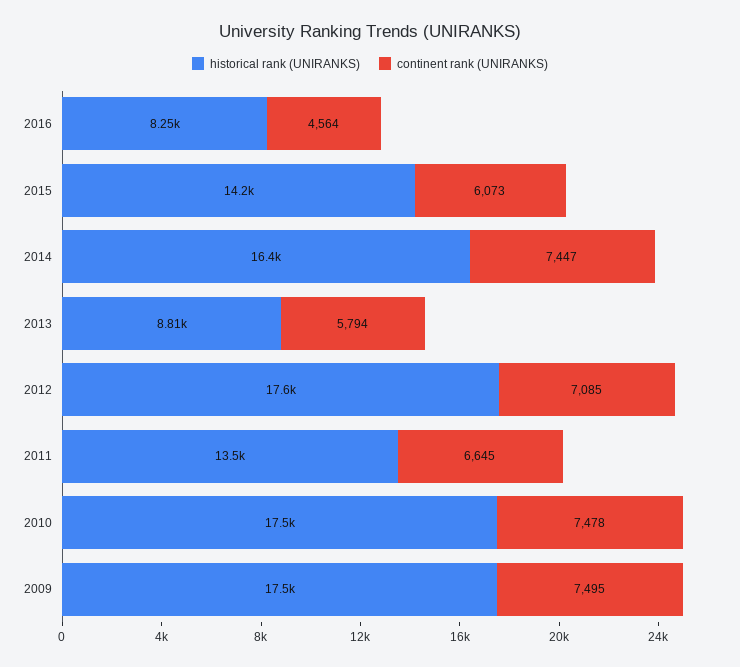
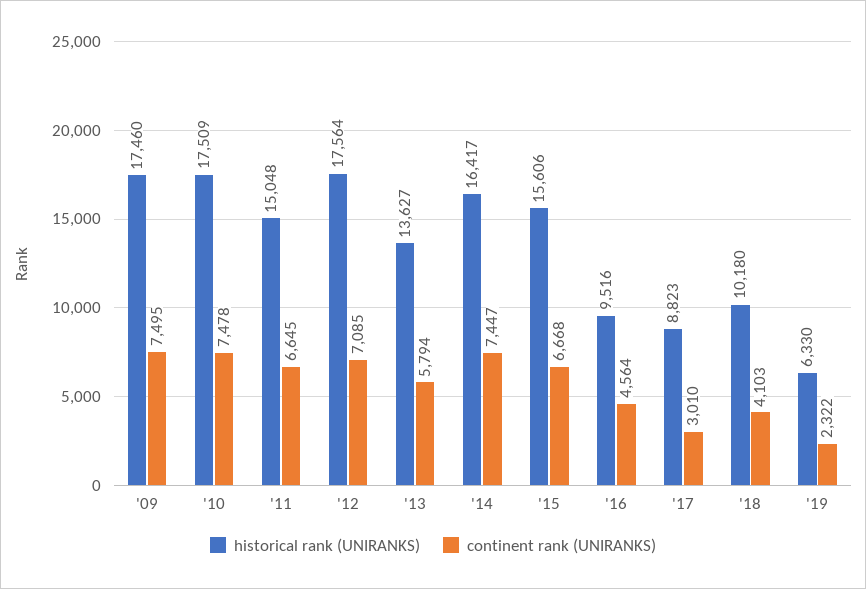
historical rank (UNIRANKS), 2016: 8250 -> 9516
historical rank (UNIRANKS), 2015: 14200 -> 15606
continent rank (UNIRANKS), 2015: 6073 -> 6668
historical rank (UNIRANKS), 2013: 8810 -> 13627
historical rank (UNIRANKS), 2011: 13500 -> 15048
historical rank (UNIRANKS), '17: none -> 8823
continent rank (UNIRANKS), '17: none -> 3010
historical rank (UNIRANKS), '18: none -> 10180
continent rank (UNIRANKS), '18: none -> 4103
historical rank (UNIRANKS), '19: none -> 6330
continent rank (UNIRANKS), '19: none -> 2322

